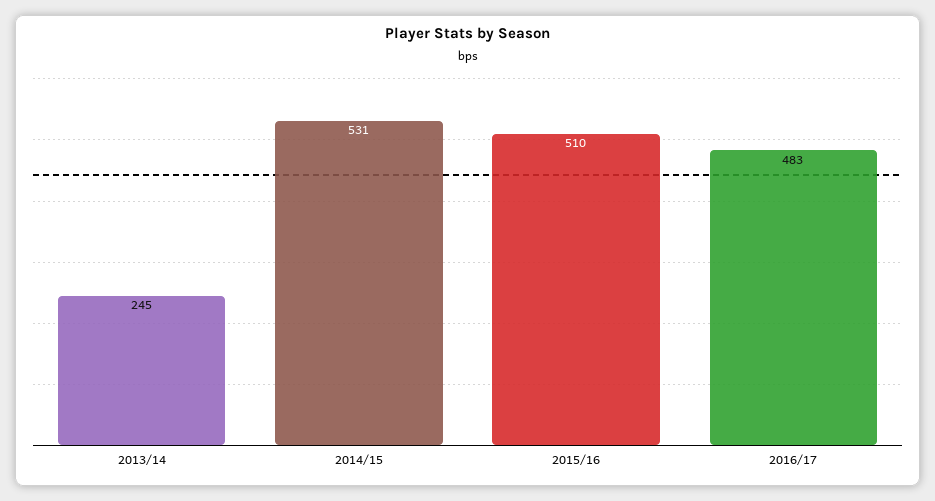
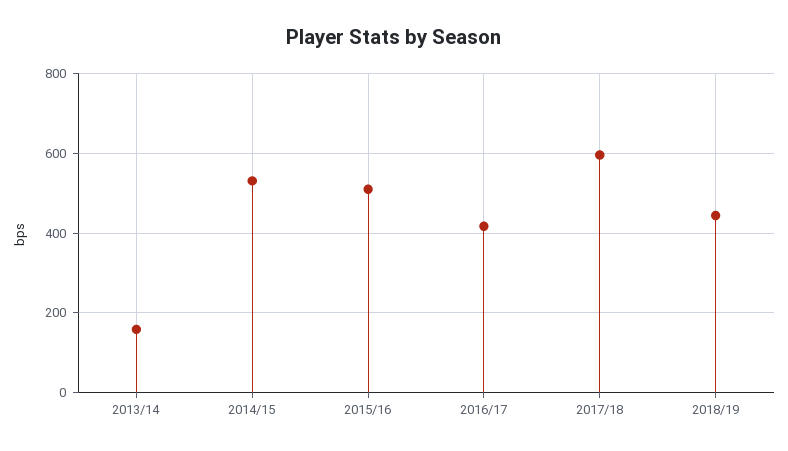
2013/14: 245 -> 160
2016/17: 483 -> 420
2017/18: none -> 600
2018/19: none -> 440

